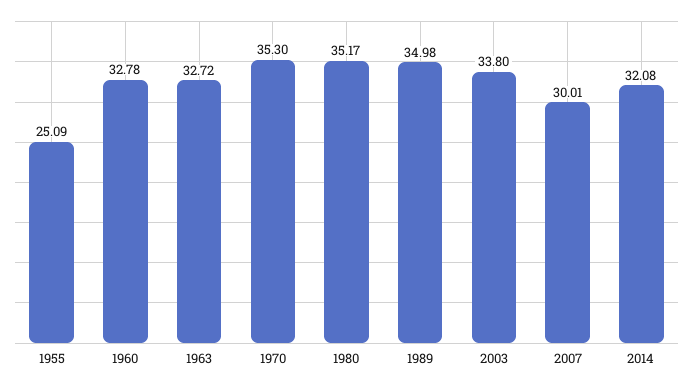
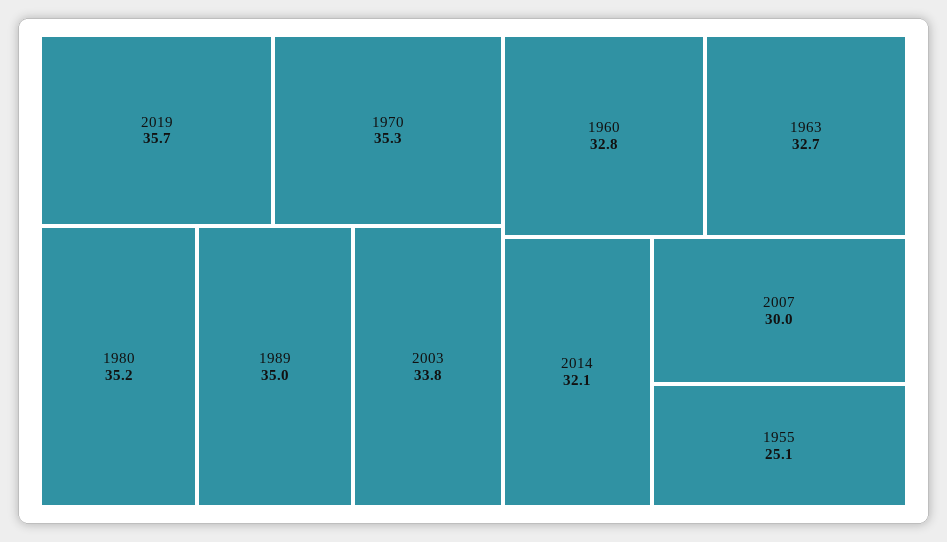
2019: none -> 35.7

